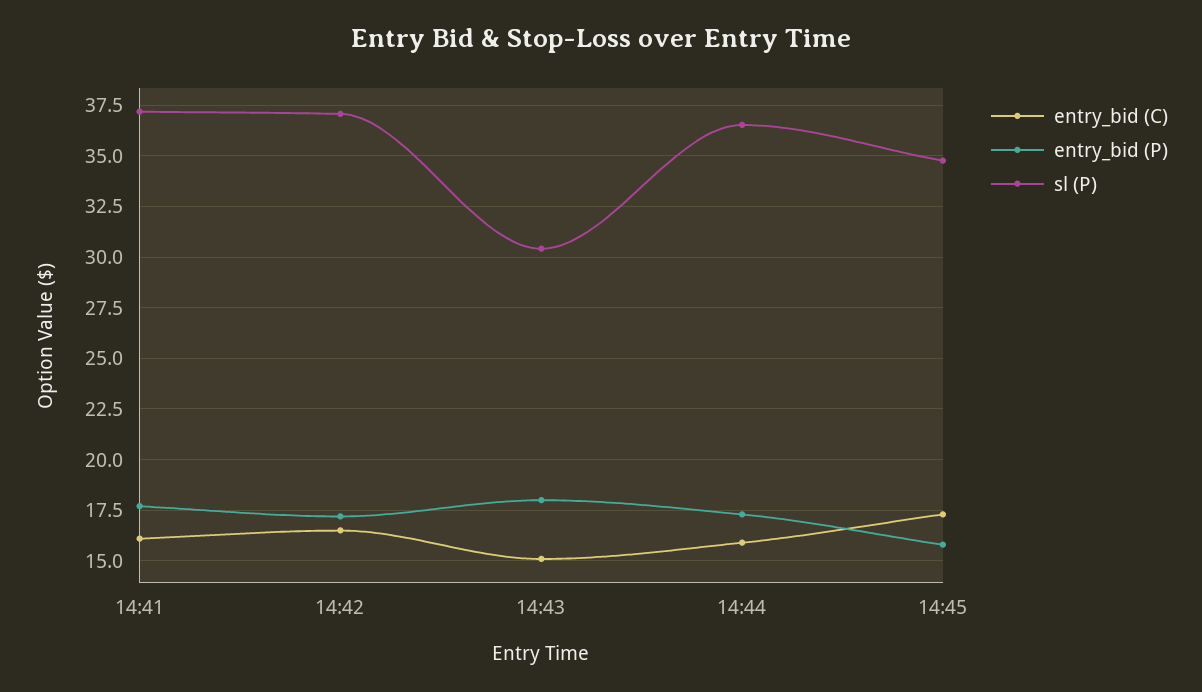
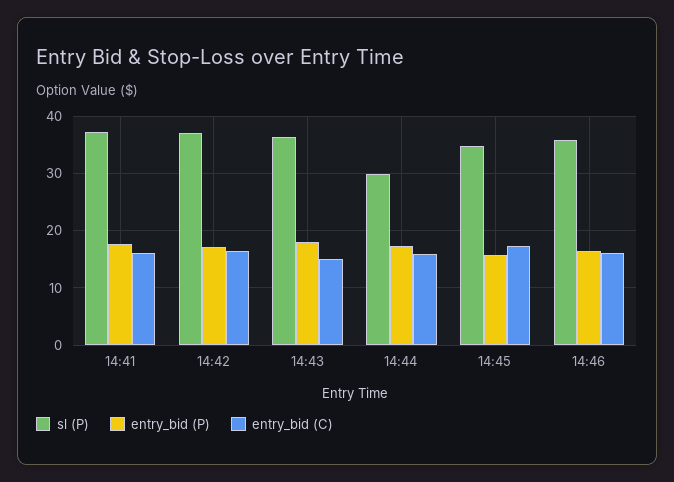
sl (P), 14:43: 30.5 -> 36
sl (P), 14:44: 36.5 -> 30
sl (P), 14:46: none -> 36
entry_bid (P), 14:46: none -> 16
entry_bid (C), 14:46: none -> 16

